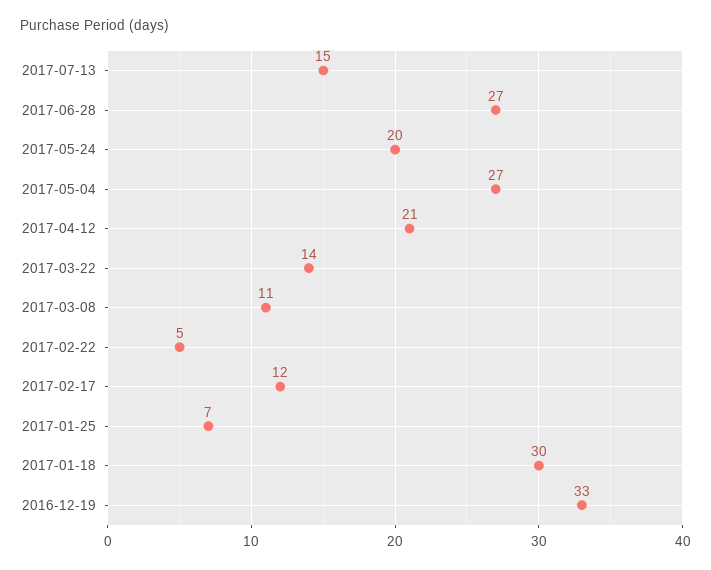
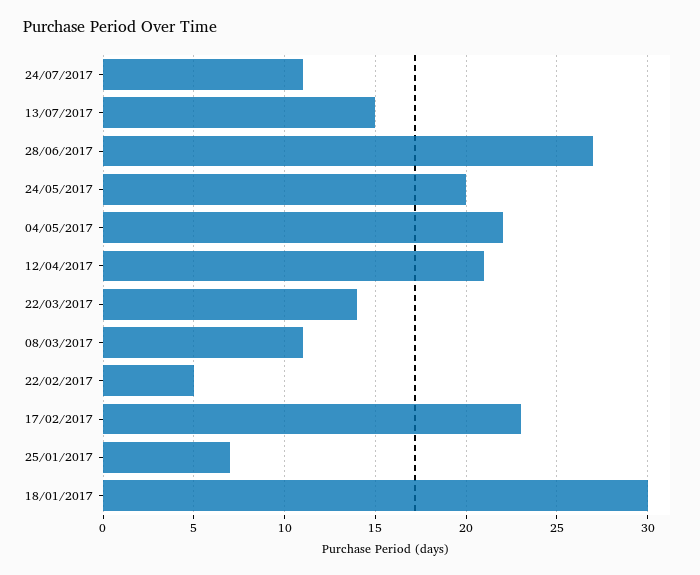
2017-05-04: 27 -> 22
2017-02-17: 12 -> 23
2016-12-19: 33 -> none
24/07/2017: none -> 11

